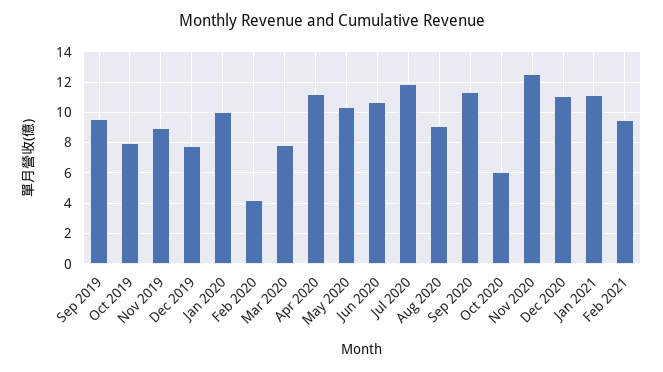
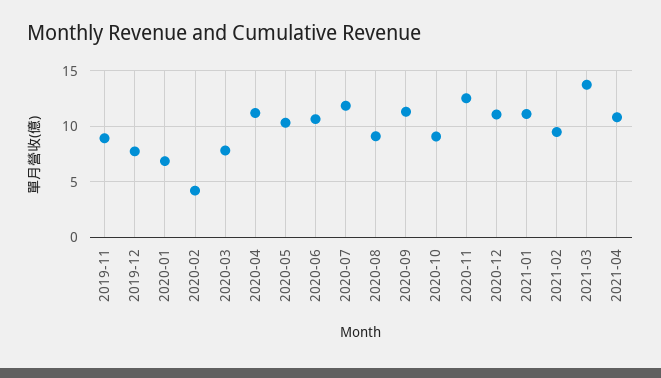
Sep 2019: 9.5 -> none
Oct 2019: 8 -> none
Jan 2020: 10 -> 7
Oct 2020: 6 -> 9
2021-03: none -> 14
2021-04: none -> 11

